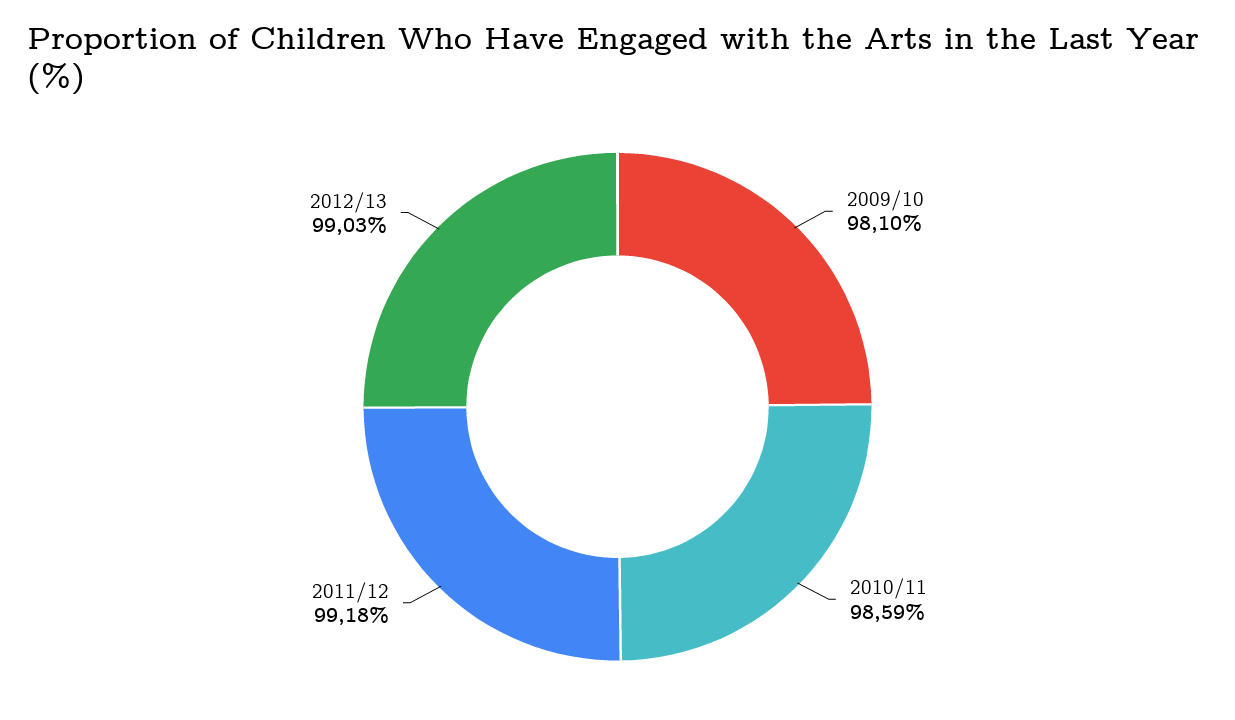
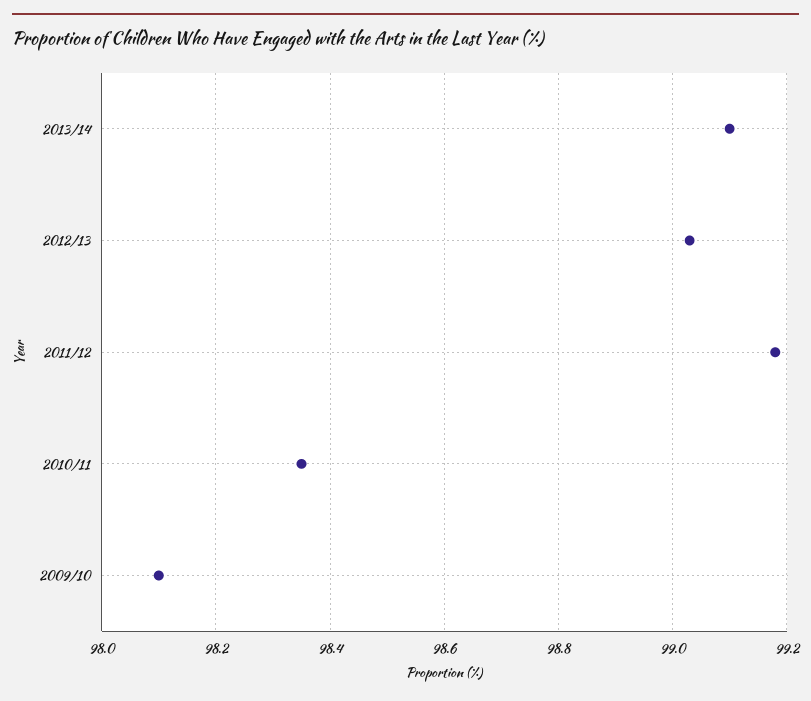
2010/11: 98.59 -> 98.35
2013/14: none -> 99.1

